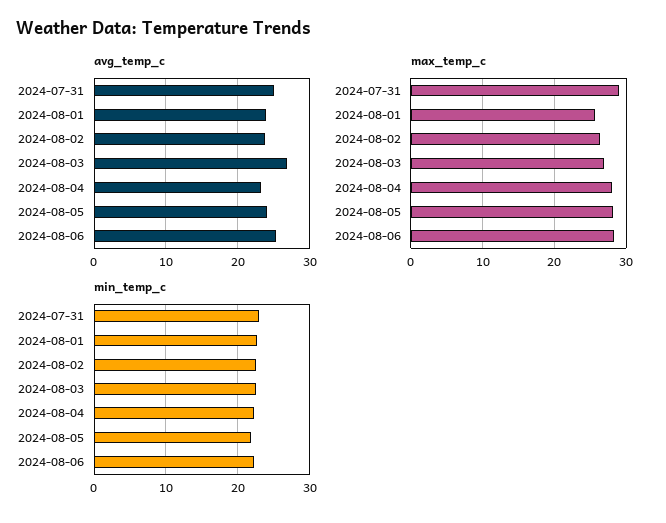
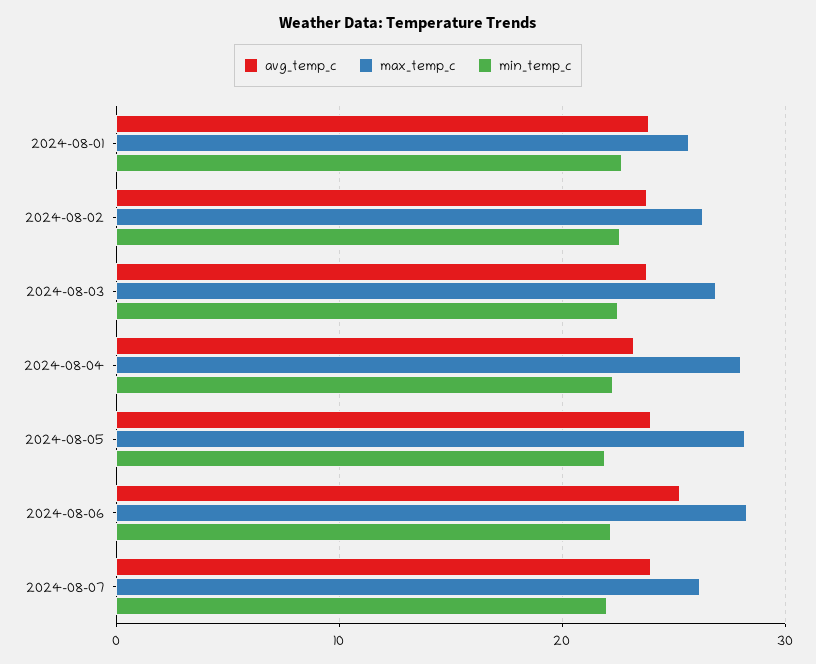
avg_temp_c, 2024-07-31: 25 -> none
avg_temp_c, 2024-08-03: 27 -> 24
max_temp_c, 2024-07-31: 29 -> none
min_temp_c, 2024-07-31: 23 -> none
avg_temp_c, 2024-08-07: none -> 24
max_temp_c, 2024-08-07: none -> 26
min_temp_c, 2024-08-07: none -> 22

